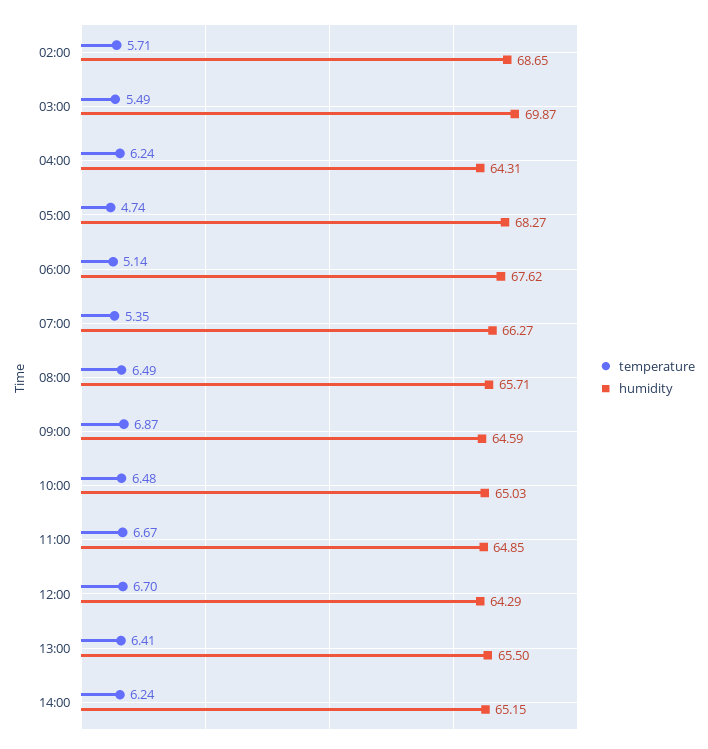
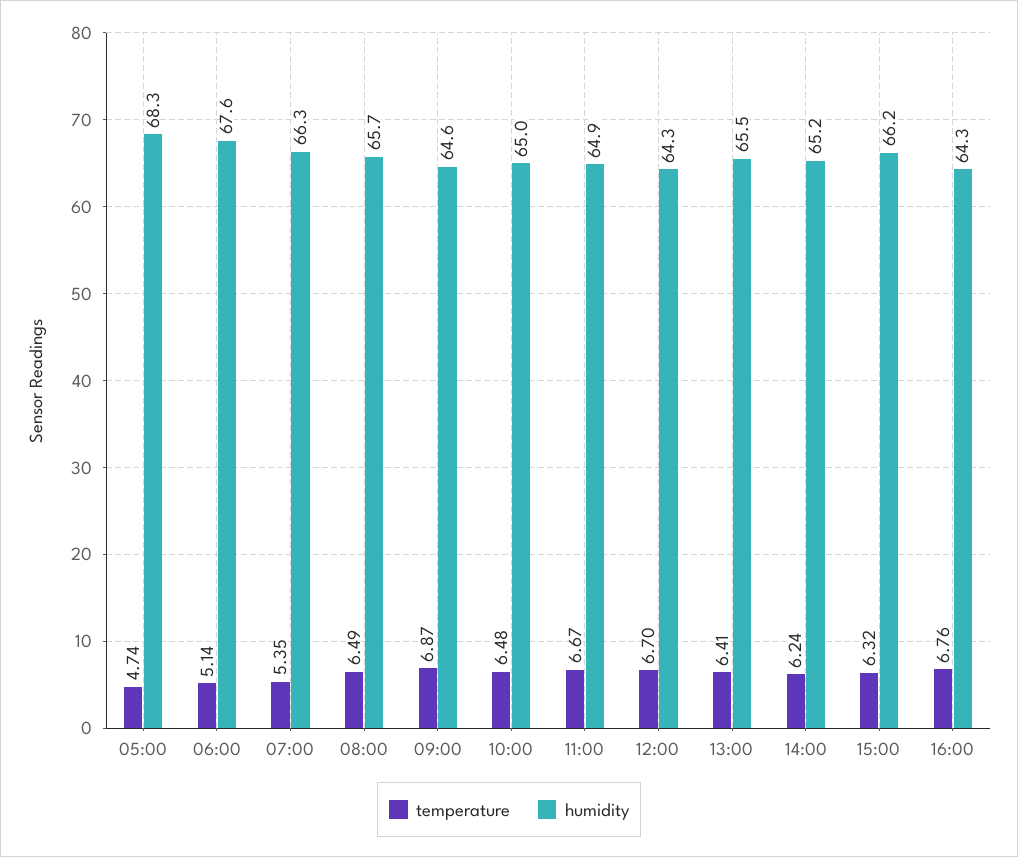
temperature, 02:00: 5.71 -> none
humidity, 02:00: 68.65 -> none
temperature, 03:00: 5.49 -> none
humidity, 03:00: 69.87 -> none
temperature, 04:00: 6.24 -> none
humidity, 04:00: 64.31 -> none
temperature, 15:00: none -> 6.32
humidity, 15:00: none -> 66.2
temperature, 16:00: none -> 6.76
humidity, 16:00: none -> 64.3

